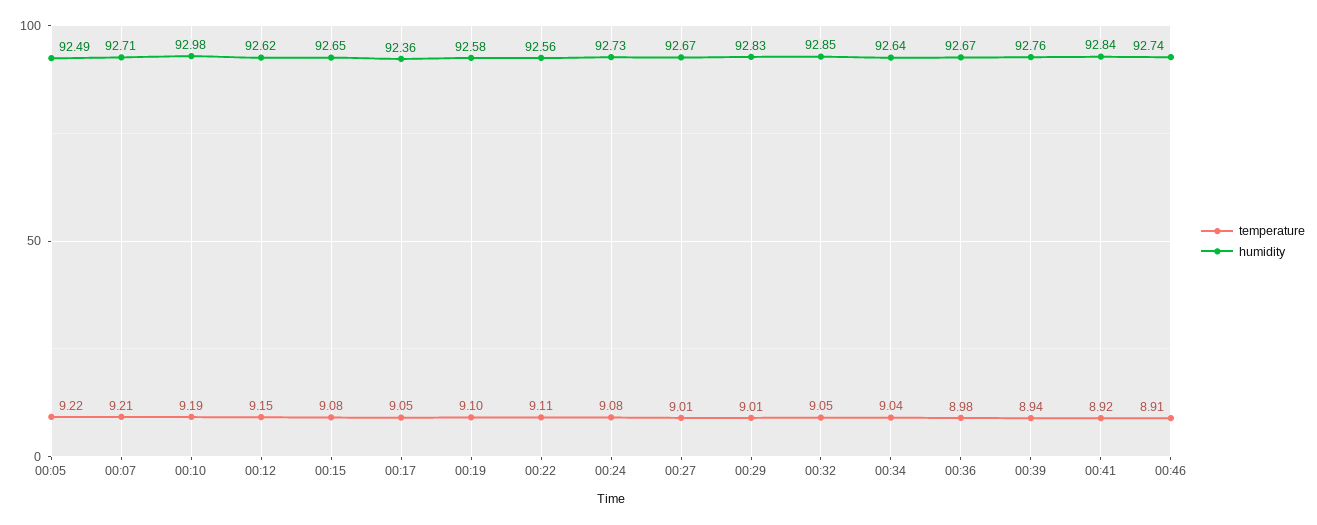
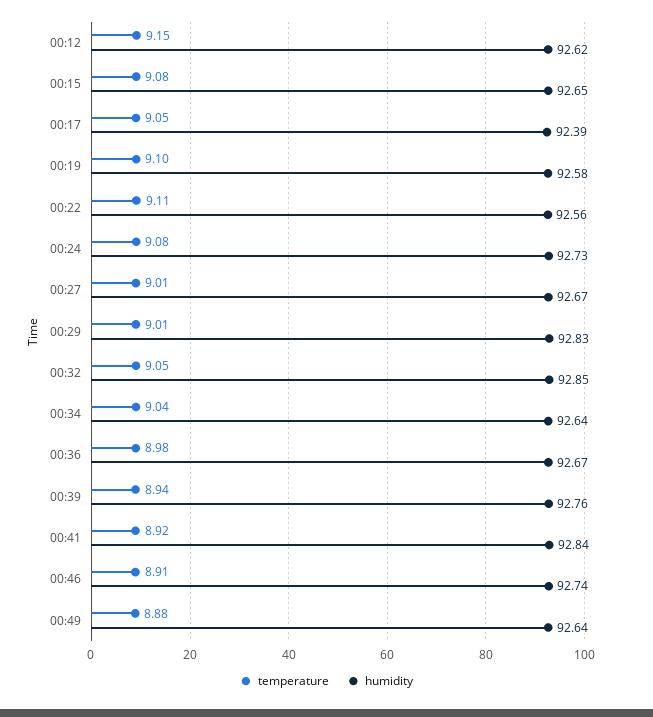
temperature, 00:05: 9.22 -> none
humidity, 00:05: 92.49 -> none
temperature, 00:07: 9.21 -> none
humidity, 00:07: 92.71 -> none
temperature, 00:10: 9.19 -> none
humidity, 00:10: 92.98 -> none
humidity, 00:17: 92.36 -> 92.39
temperature, 00:49: none -> 8.88
humidity, 00:49: none -> 92.64

